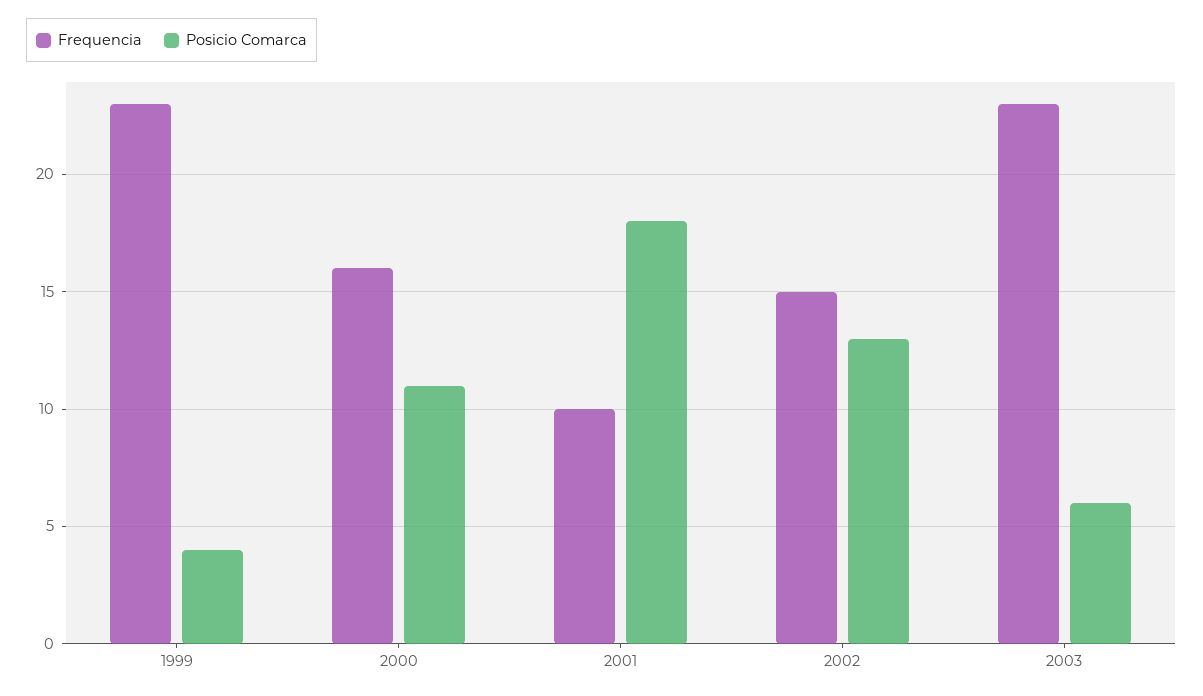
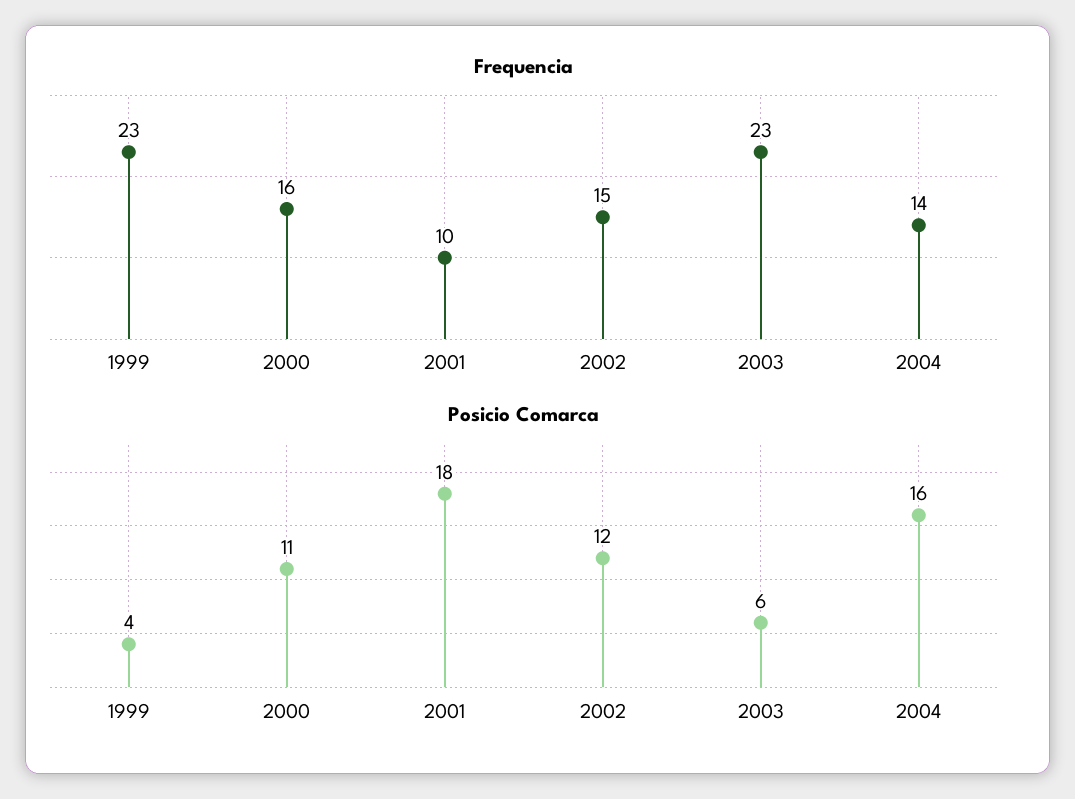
Posicio Comarca, 2002: 13 -> 12
Frequencia, 2004: none -> 14
Posicio Comarca, 2004: none -> 16

